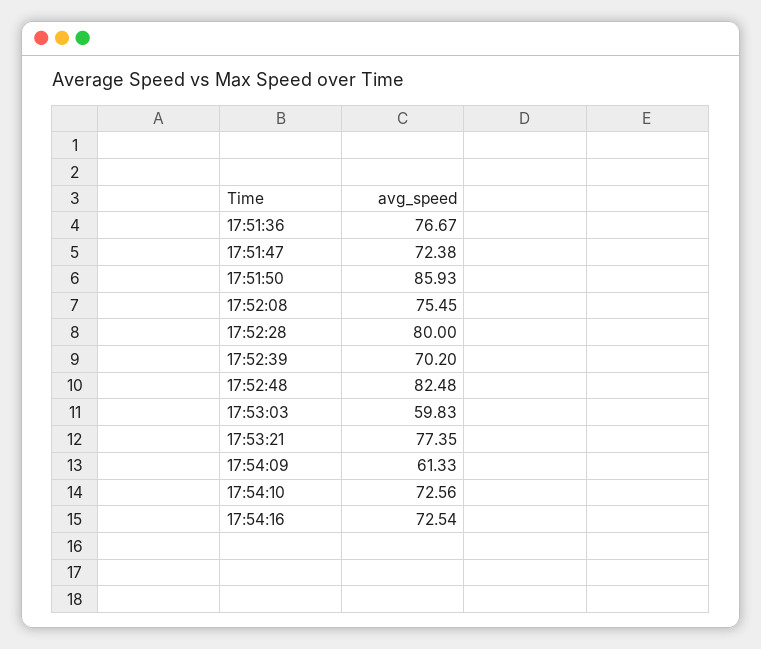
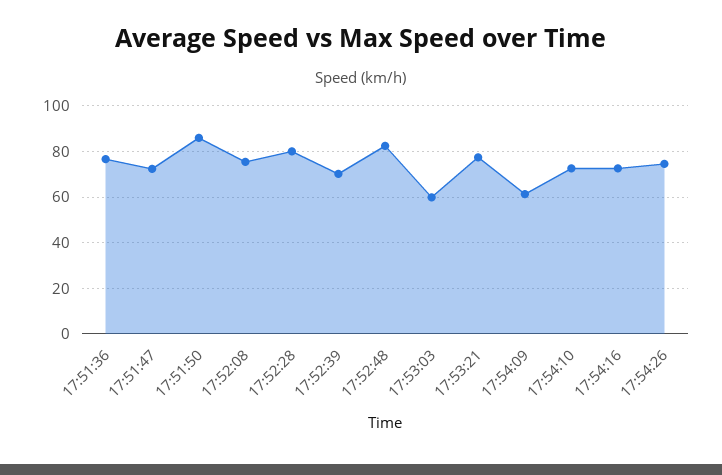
17:54:26: none -> 75

